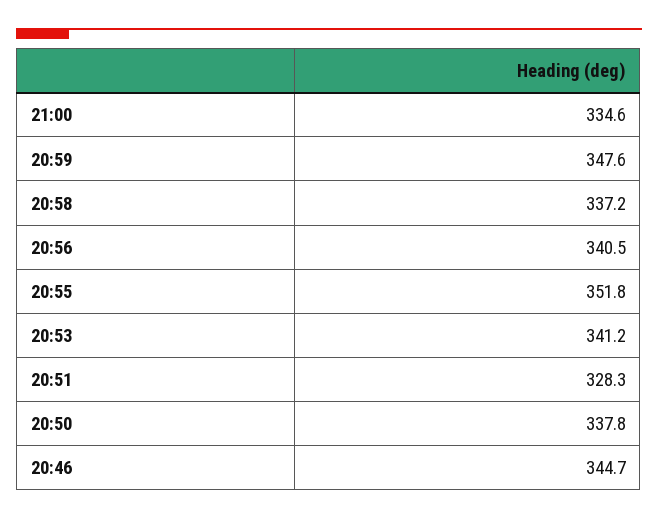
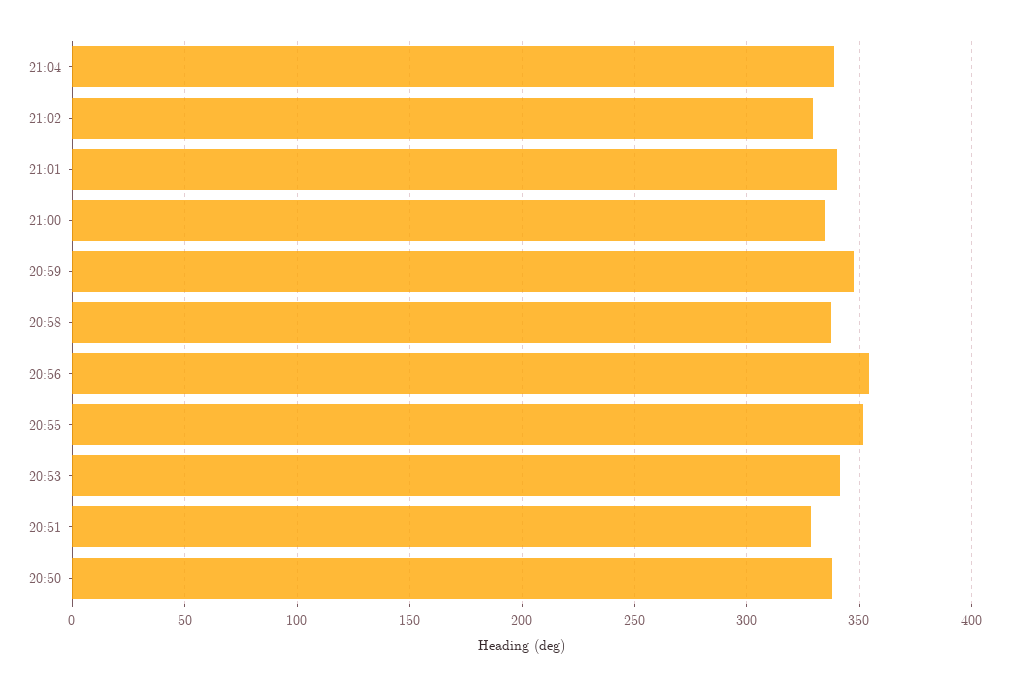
20:56: 340.5 -> 355
20:46: 344.7 -> none
21:04: none -> 340
21:02: none -> 330
21:01: none -> 340

